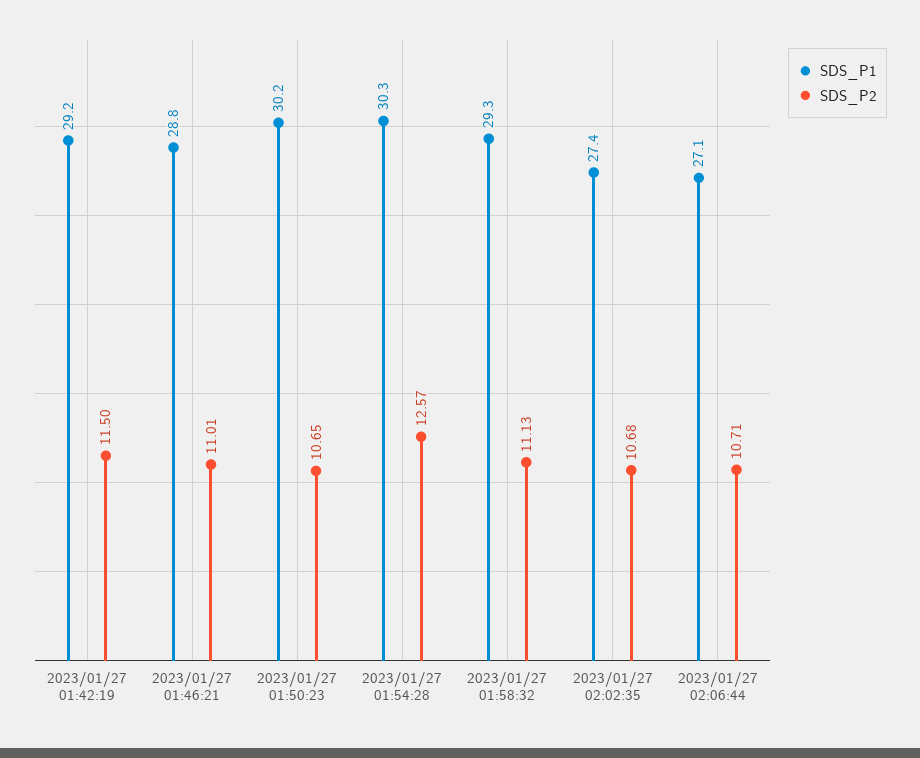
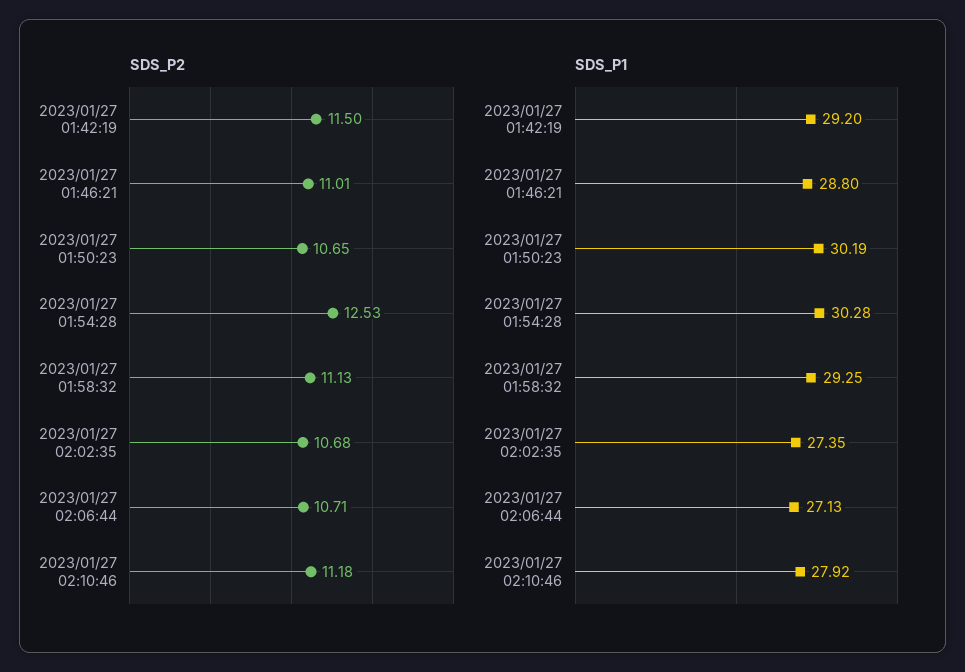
SDS_P2, 2023/01/27 01:54:28: 12.57 -> 12.53
SDS_P2, 2023/01/27 02:10:46: none -> 11.18
SDS_P1, 2023/01/27 02:10:46: none -> 27.92

